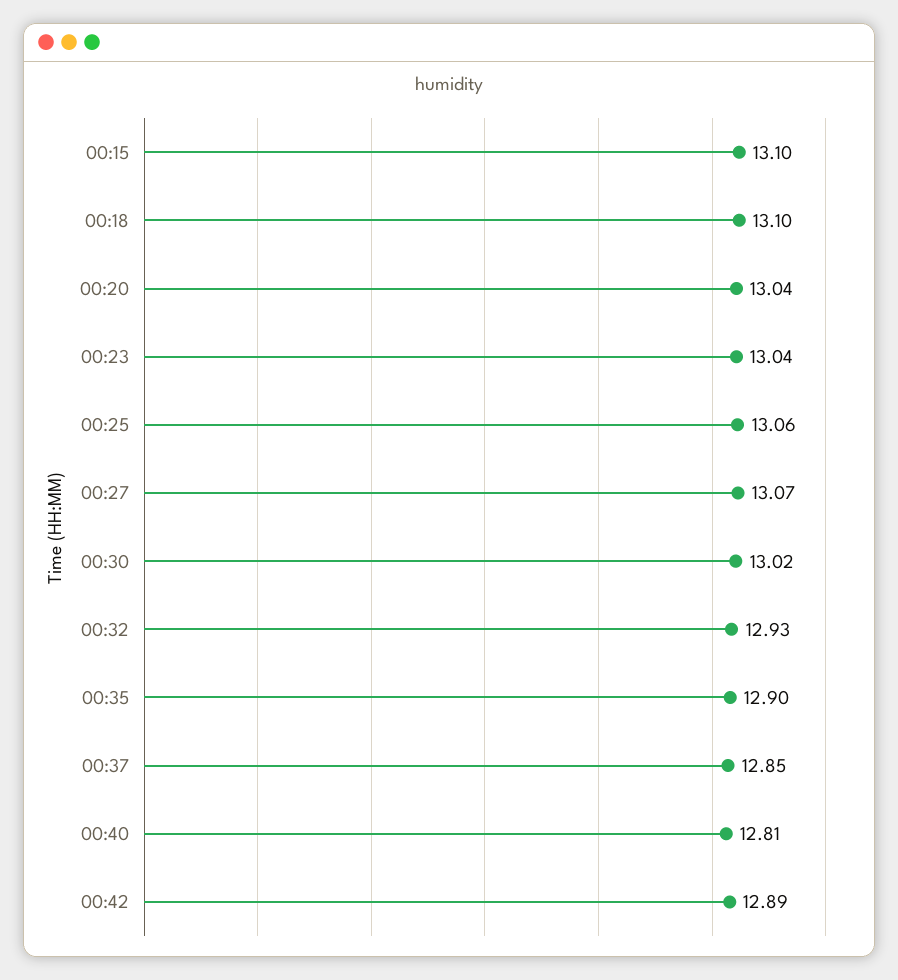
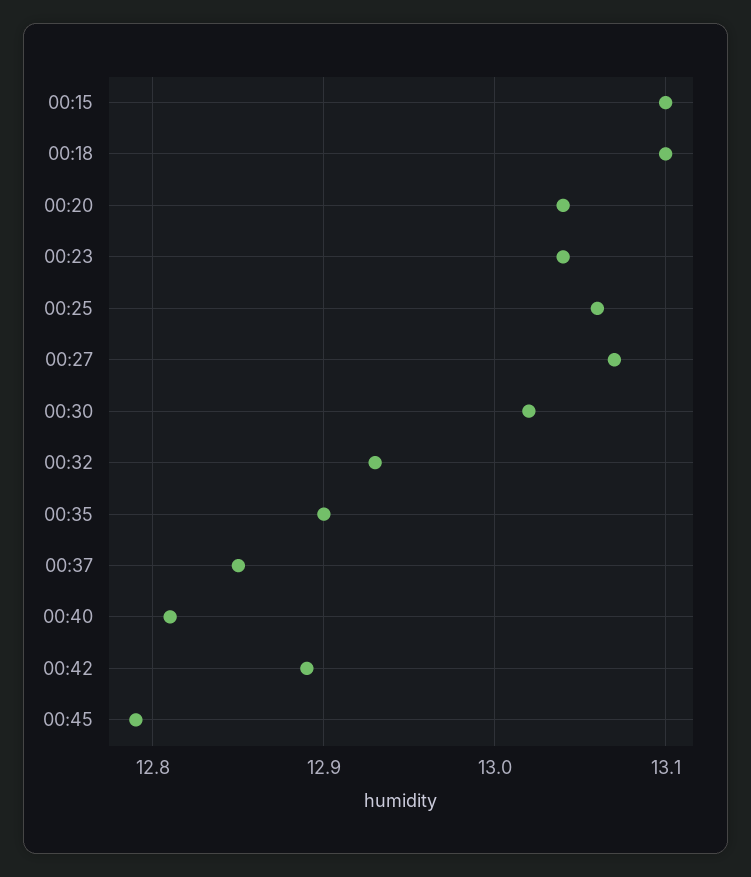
00:45: none -> 12.79

